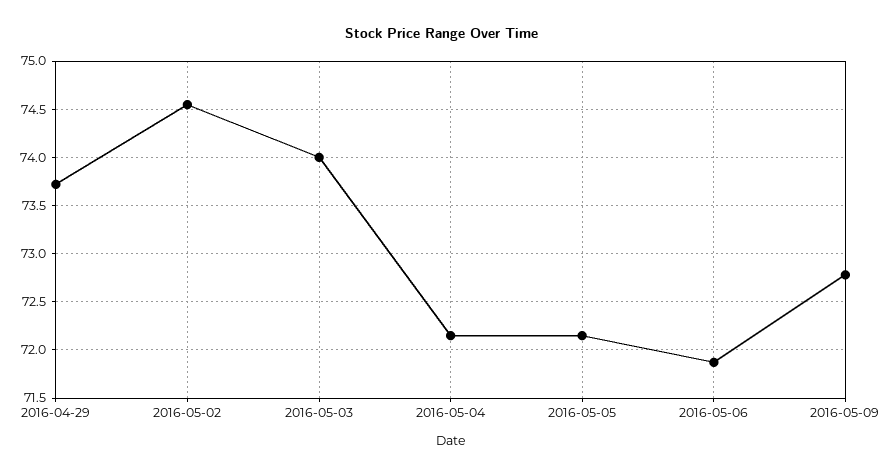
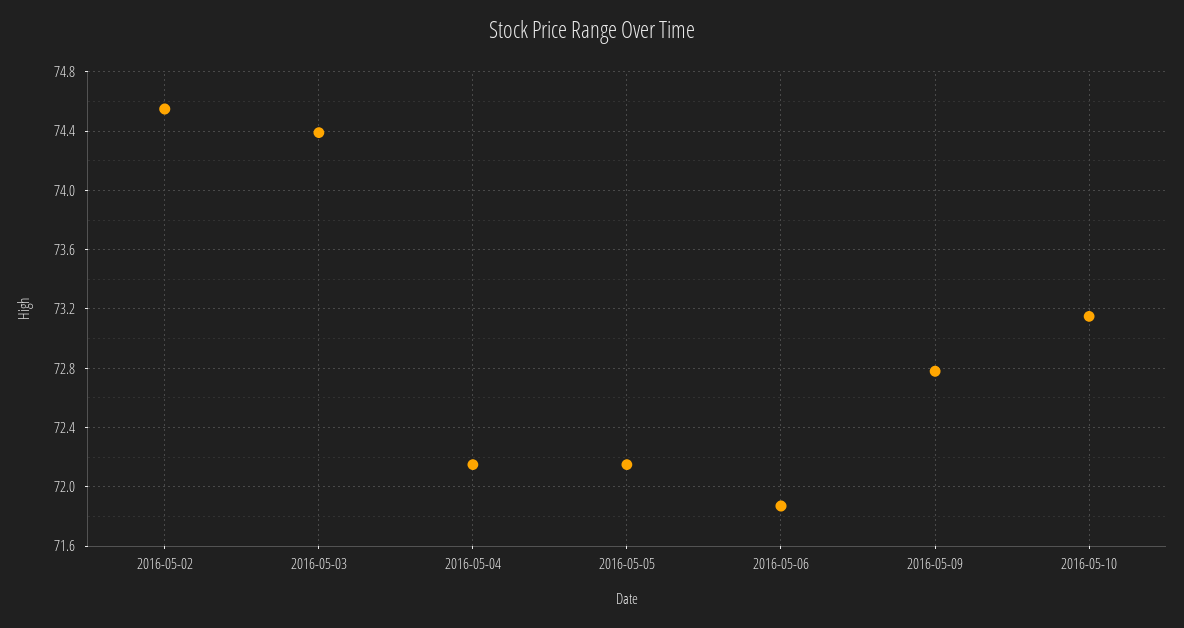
2016-04-29: 73.7 -> none
2016-05-03: 74 -> 74.4
2016-05-10: none -> 73.15

